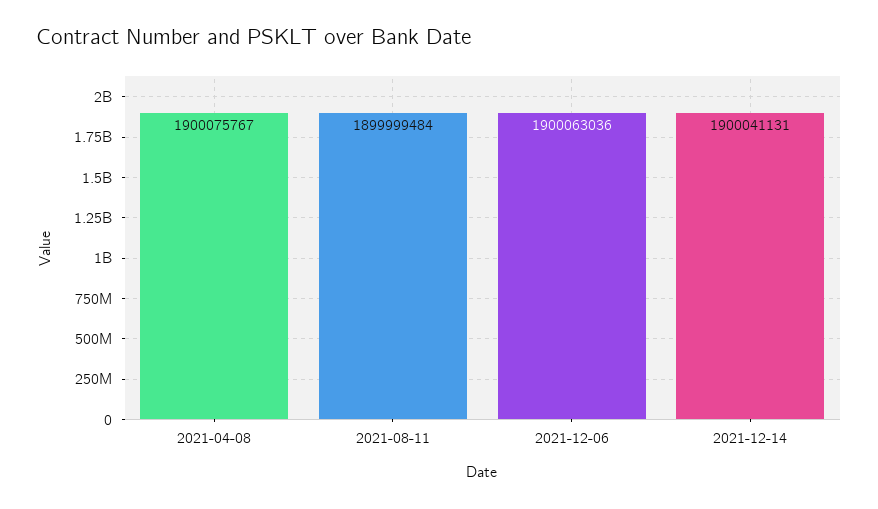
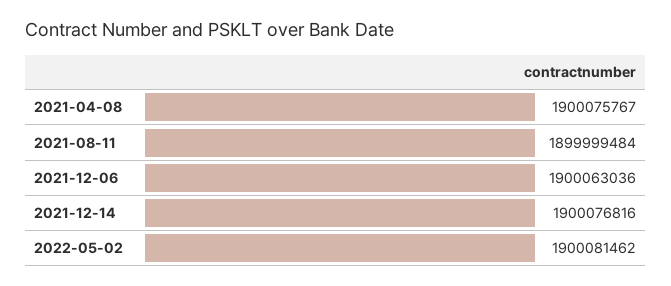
2021-12-14: 1900041131 -> 1900076816
2022-05-02: none -> 1900081462

